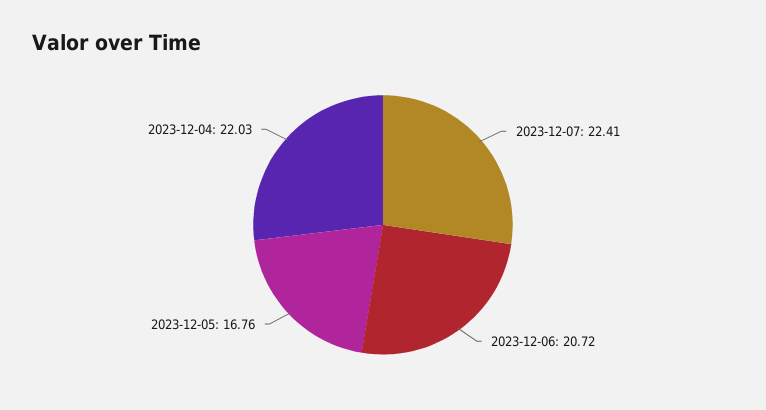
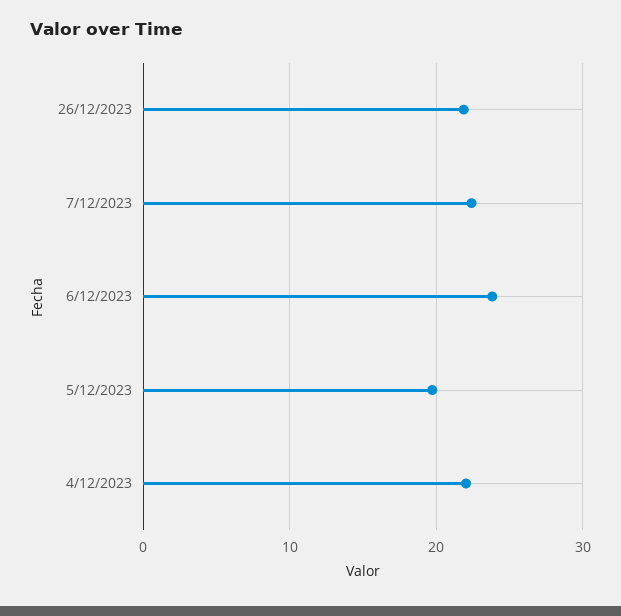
2023-12-06: 20.72 -> 24
2023-12-05: 16.76 -> 20
26/12/2023: none -> 22

